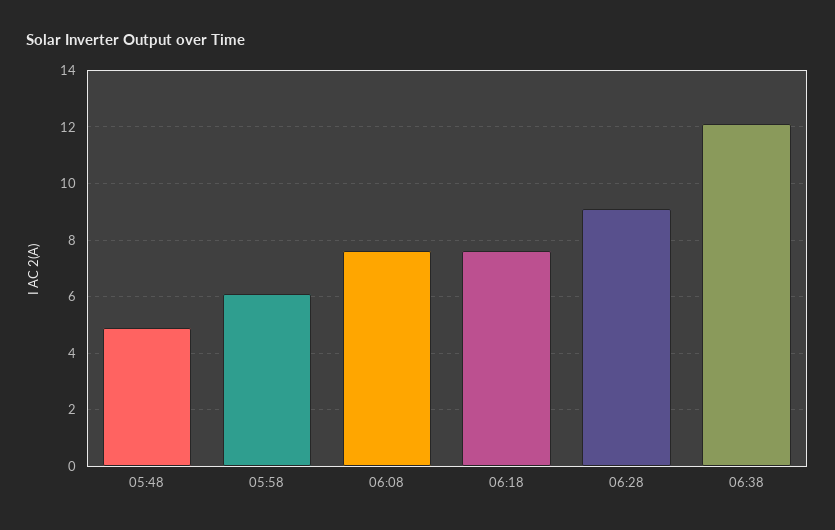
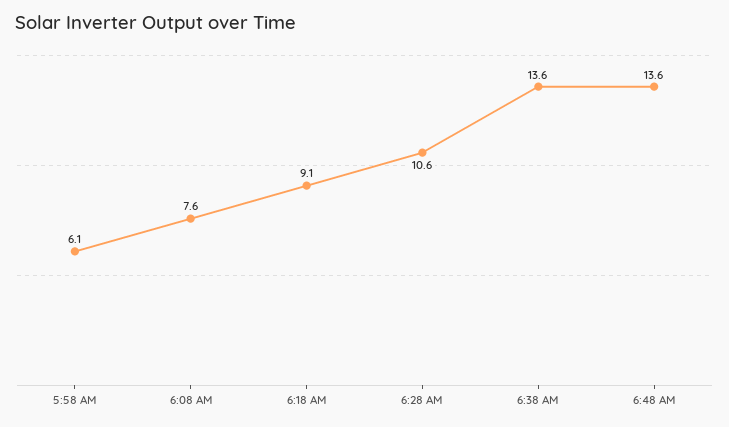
05:48: 5 -> none
06:18: 7.5 -> 9.1
06:28: 9 -> 10.6
06:38: 12 -> 13.6
6:48 AM: none -> 13.6

